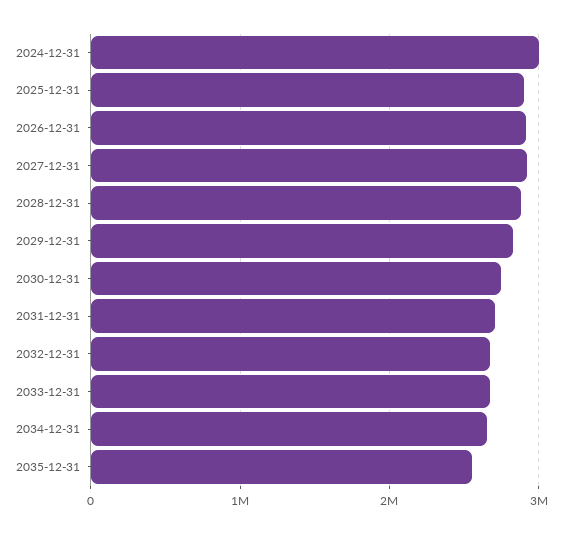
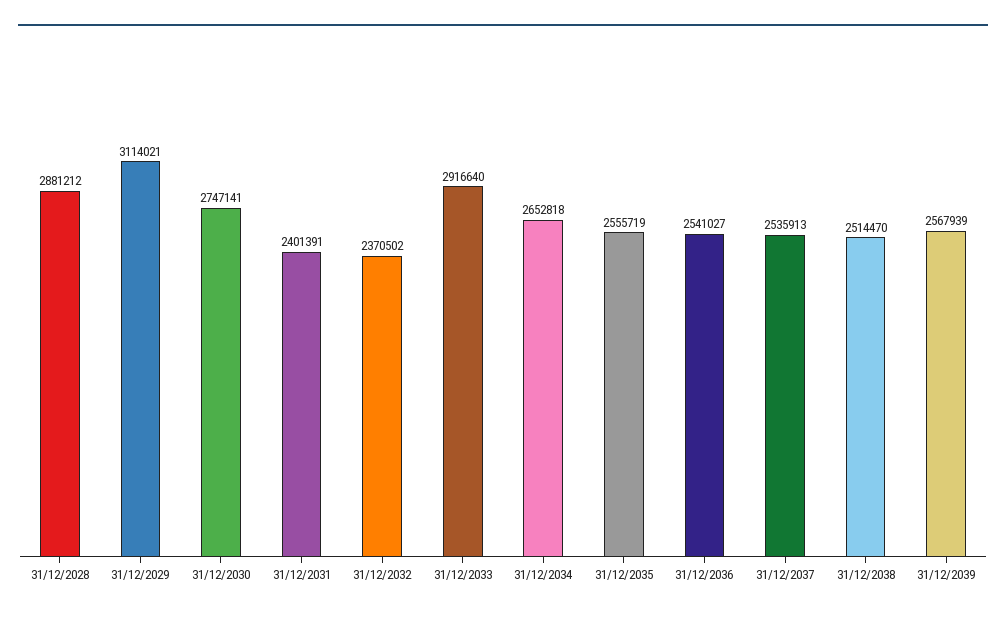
2024-12-31: 3000000 -> none
2025-12-31: 2900000 -> none
2026-12-31: 2900000 -> none
2027-12-31: 2900000 -> none
2029-12-31: 2800000 -> 3114021
2031-12-31: 2700000 -> 2401391
2032-12-31: 2700000 -> 2370502
2033-12-31: 2700000 -> 2916640
31/12/2036: none -> 2541027
31/12/2037: none -> 2535913
31/12/2038: none -> 2514470
31/12/2039: none -> 2567939

